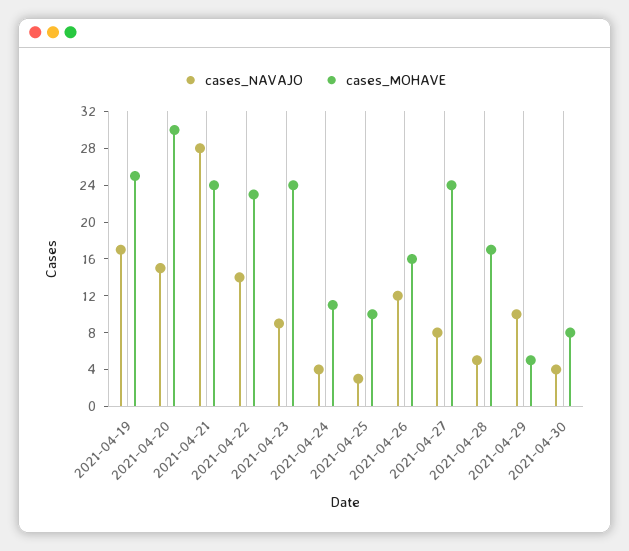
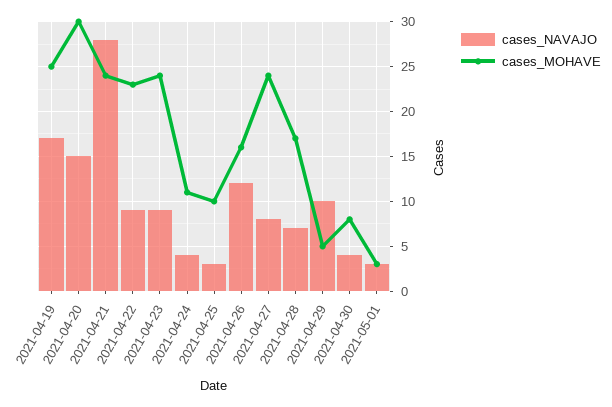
cases_NAVAJO, 2021-04-22: 14 -> 9
cases_NAVAJO, 2021-04-28: 5 -> 7
cases_NAVAJO, 2021-05-01: none -> 3
cases_MOHAVE, 2021-05-01: none -> 3

